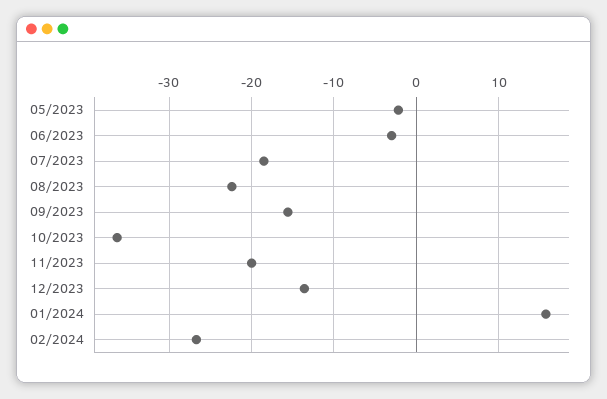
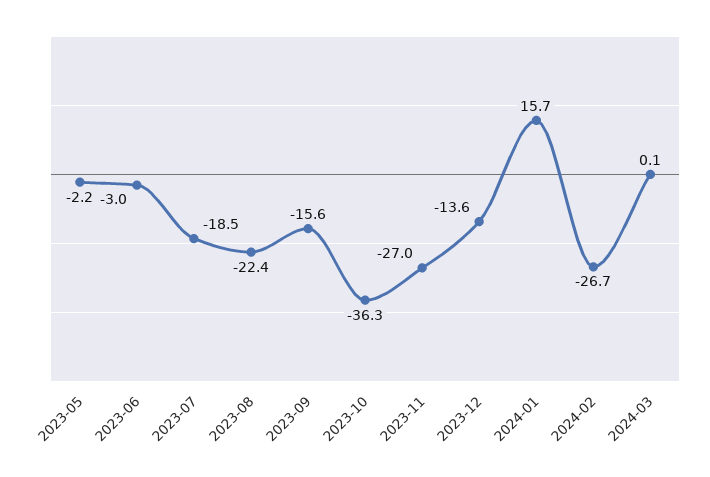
11/2023: -20 -> -27
2024-03: none -> 0.1

